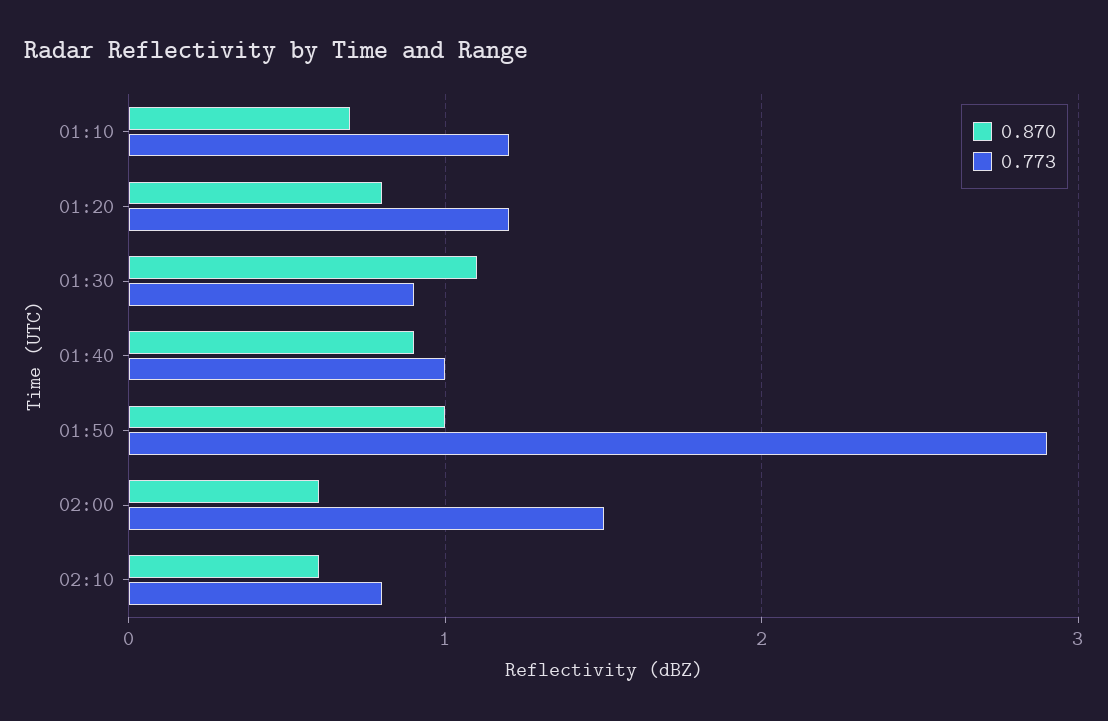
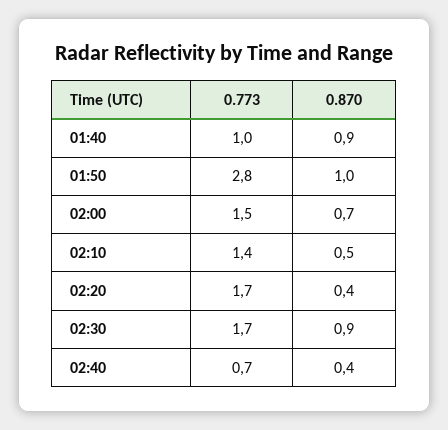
0.870, 01:10: 0.7 -> none
0.773, 01:10: 1.2 -> none
0.870, 01:20: 0.8 -> none
0.773, 01:20: 1.2 -> none
0.870, 01:30: 1.1 -> none
0.773, 01:30: 0.9 -> none
0.773, 01:50: 2.9 -> 2.8
0.870, 02:00: 0.6 -> 0.7
0.870, 02:10: 0.6 -> 0.5
0.773, 02:10: 0.8 -> 1.4
0.773, 02:20: none -> 1.7
0.870, 02:20: none -> 0.4
0.773, 02:30: none -> 1.7
0.870, 02:30: none -> 0.9
0.773, 02:40: none -> 0.7
0.870, 02:40: none -> 0.4

